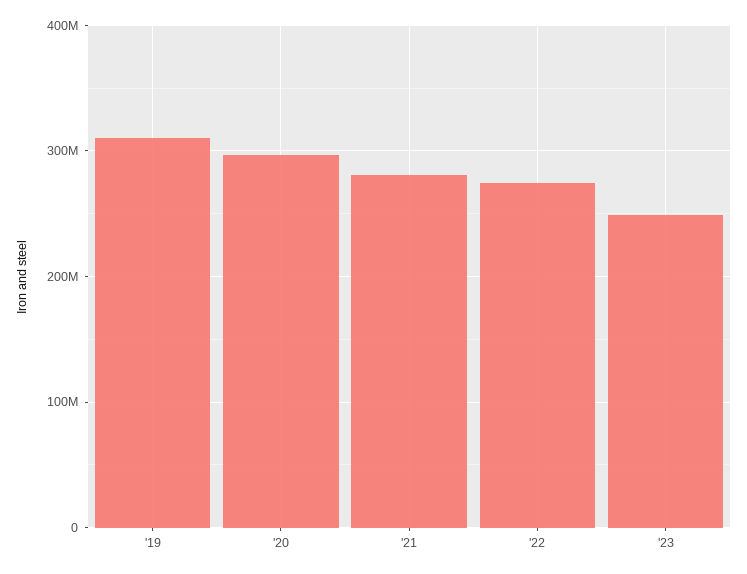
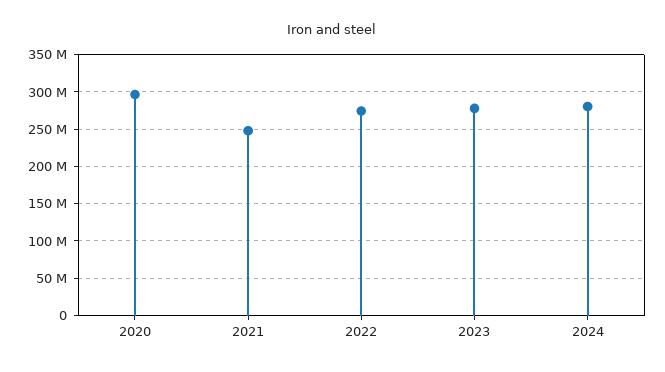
'19: 310000000 -> none
'21: 280000000 -> 250000000
'23: 250000000 -> 280000000
2024: none -> 280000000

